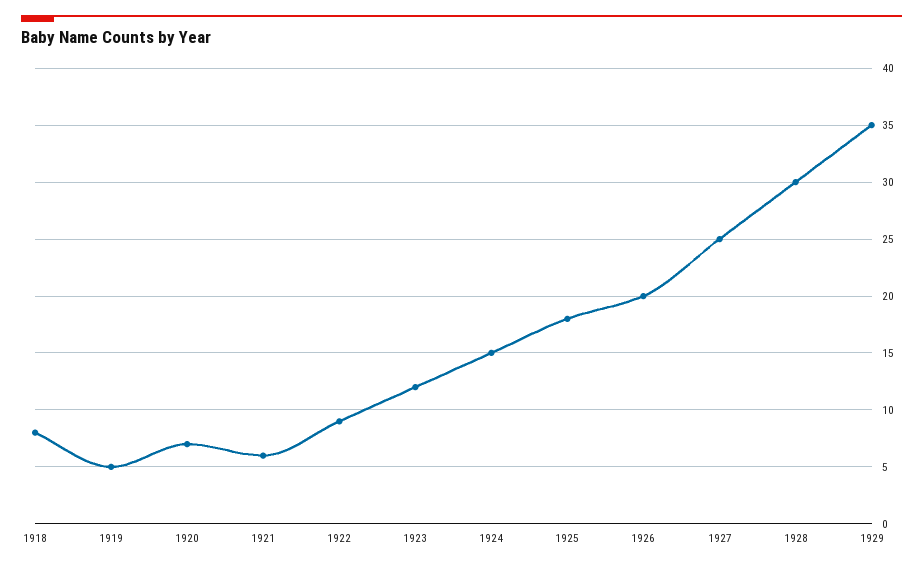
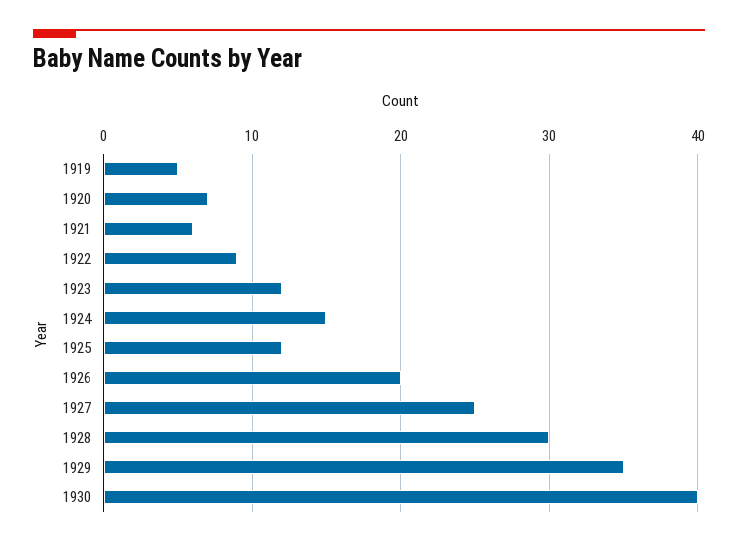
1918: 8 -> none
1925: 18 -> 12
1930: none -> 40

